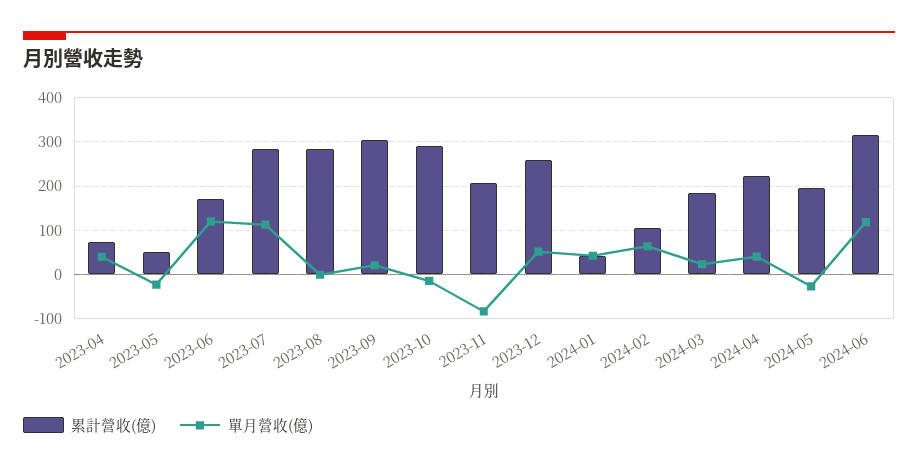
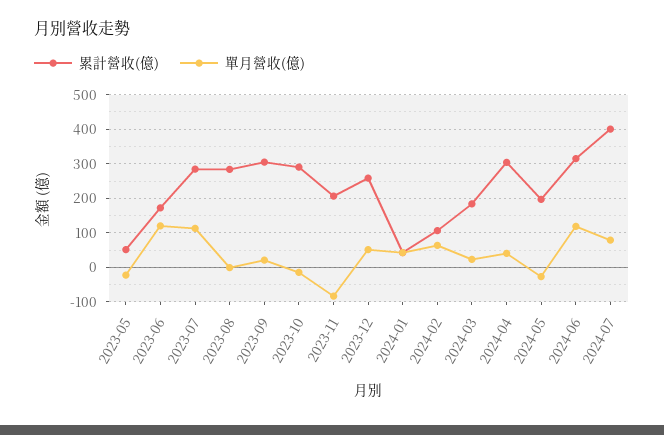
累計營收(億), 2023-04: 80 -> none
單月營收(億), 2023-04: 40 -> none
累計營收(億), 2024-04: 220 -> 300
累計營收(億), 2024-07: none -> 400
單月營收(億), 2024-07: none -> 80

